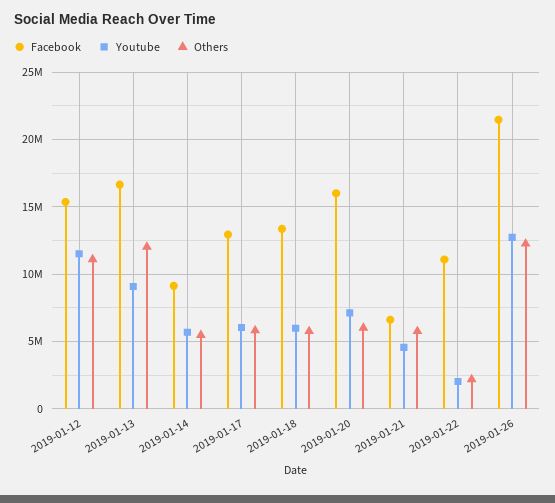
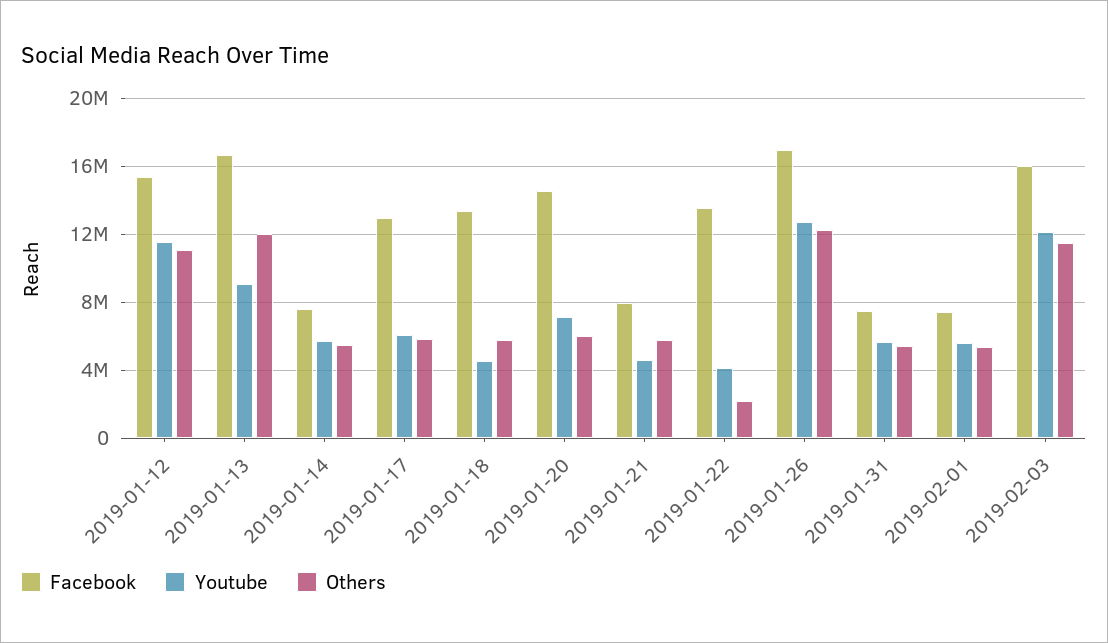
Facebook, 2019-01-14: 9000000 -> 7500000
Youtube, 2019-01-18: 6000000 -> 4500000
Facebook, 2019-01-20: 16000000 -> 14500000
Facebook, 2019-01-21: 6500000 -> 8000000
Facebook, 2019-01-22: 11000000 -> 13500000
Youtube, 2019-01-22: 2000000 -> 4000000
Facebook, 2019-01-26: 21500000 -> 17000000
Facebook, 2019-01-31: none -> 7500000
Youtube, 2019-01-31: none -> 5500000
Others, 2019-01-31: none -> 5500000
Facebook, 2019-02-01: none -> 7500000
Youtube, 2019-02-01: none -> 5500000
Others, 2019-02-01: none -> 5500000
Facebook, 2019-02-03: none -> 16000000
Youtube, 2019-02-03: none -> 12000000
Others, 2019-02-03: none -> 11500000

